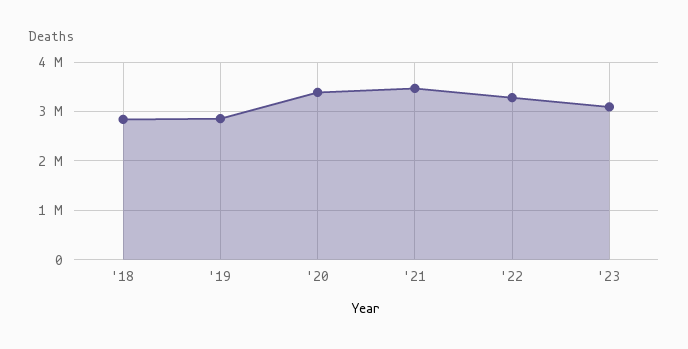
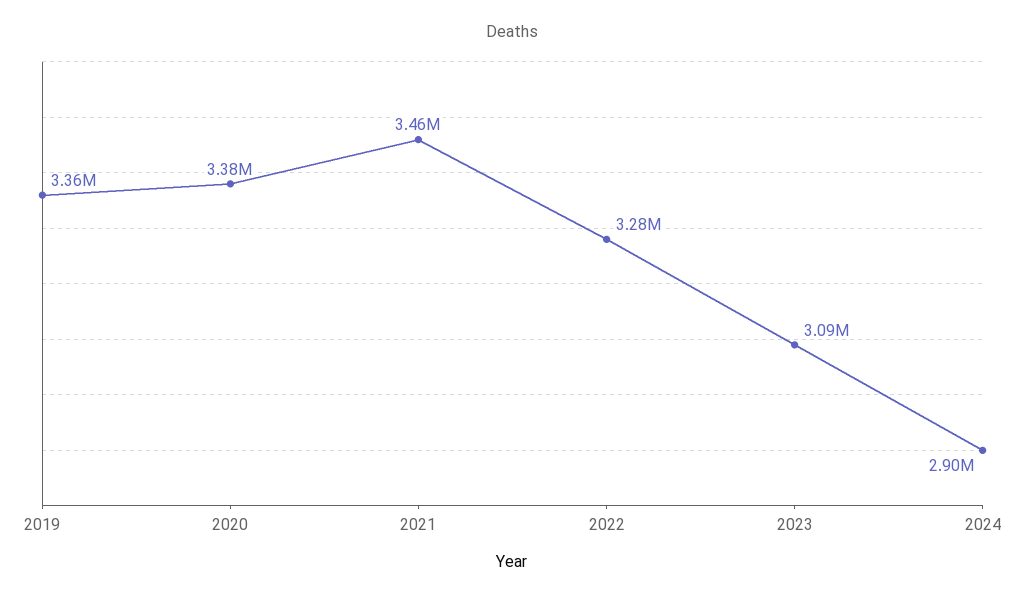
'18: 2800000 -> none
'19: 2800000 -> 3360000
2024: none -> 2900000

